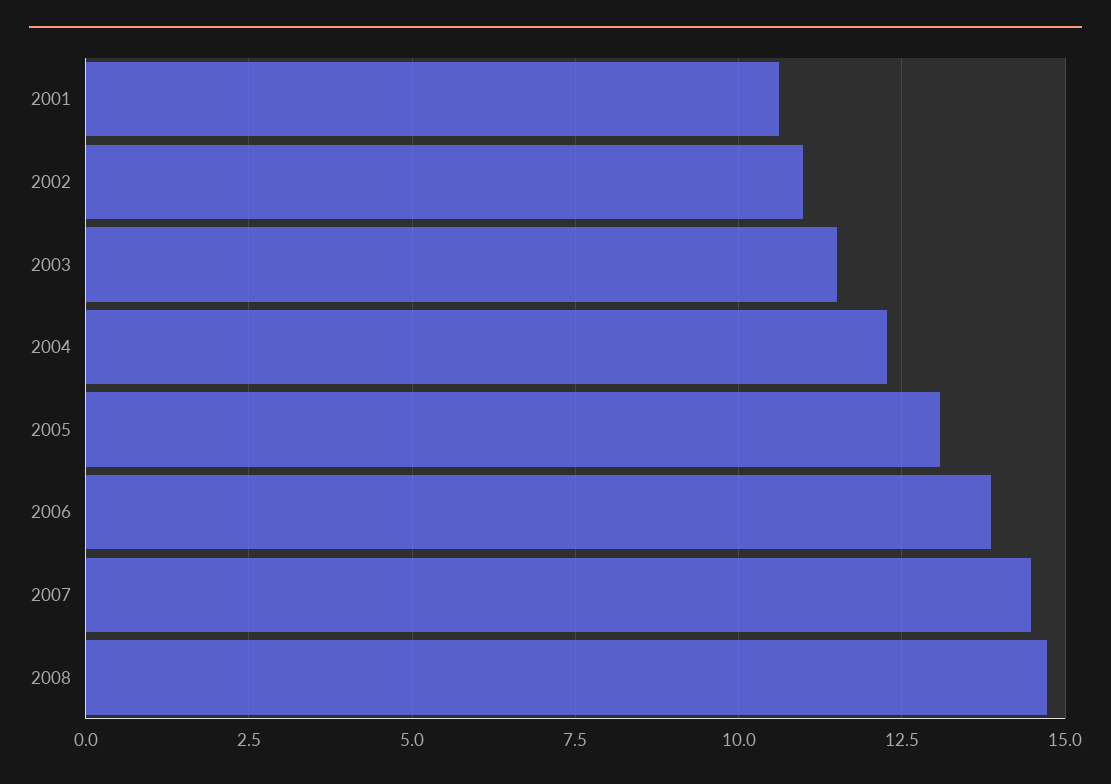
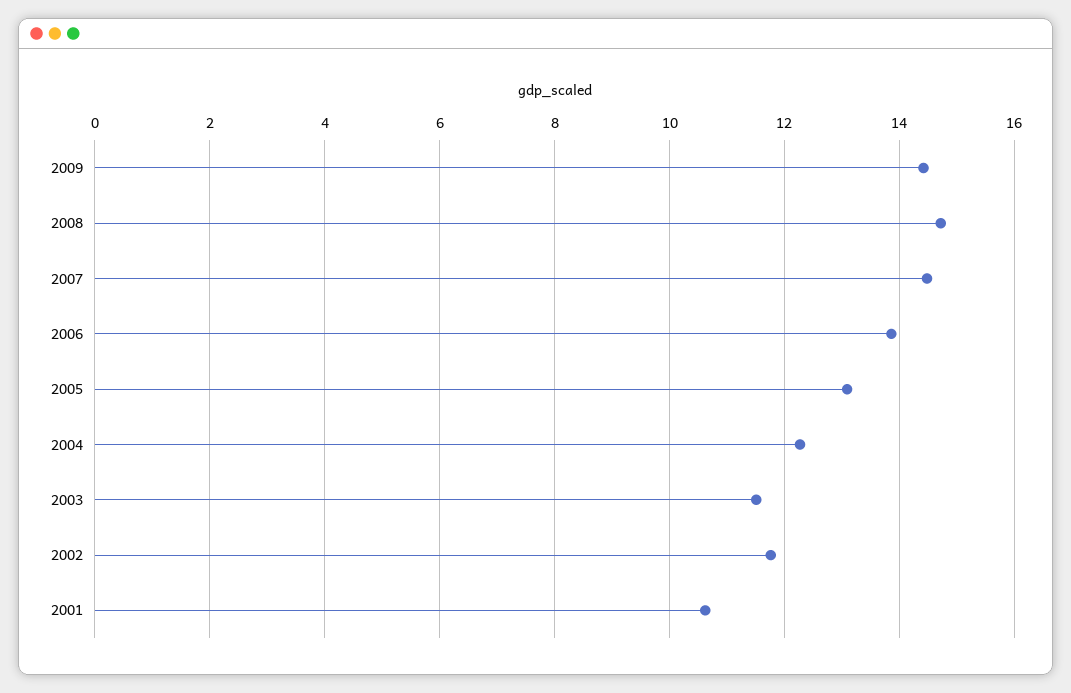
2002: 11 -> 11.8
2009: none -> 14.4

